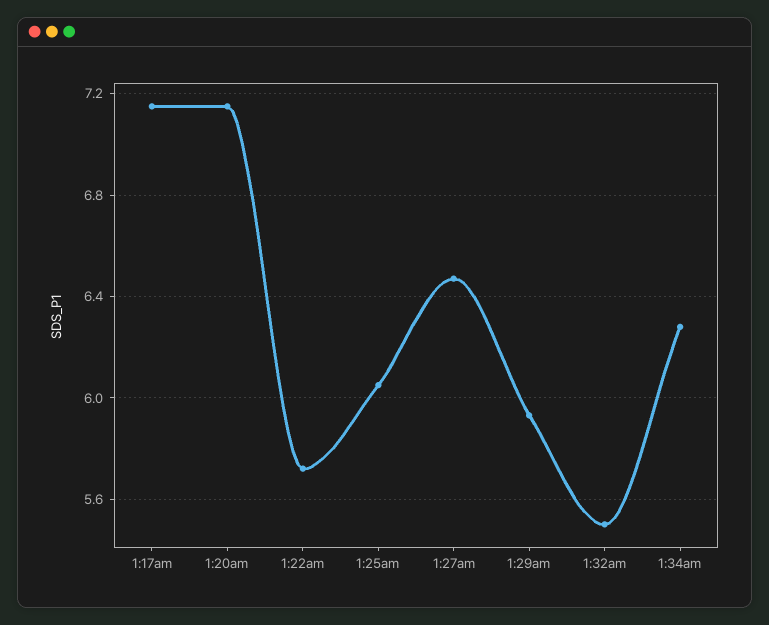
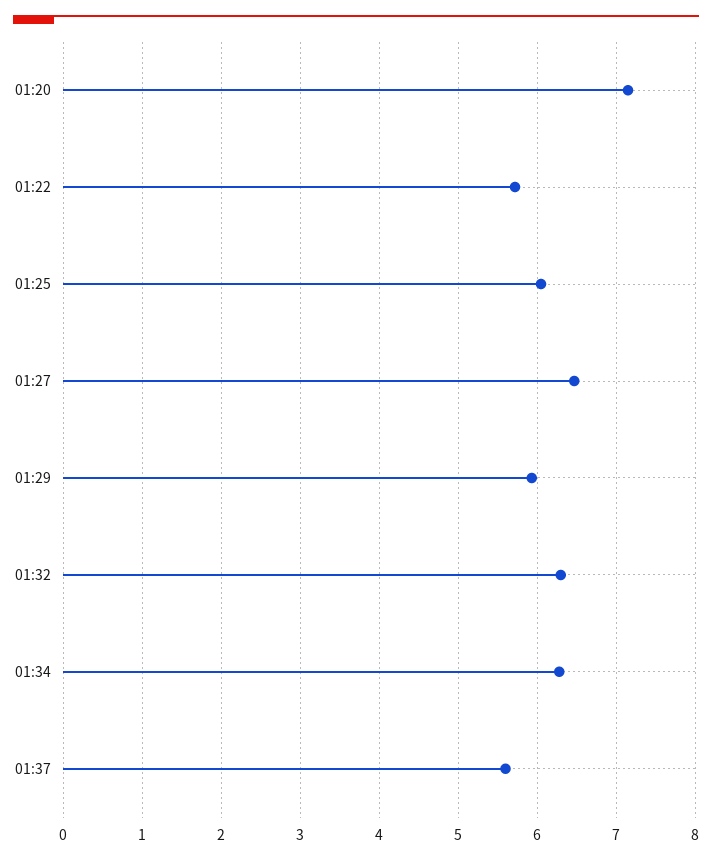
1:17am: 7.15 -> none
1:32am: 5.5 -> 6.3
01:37: none -> 5.6

